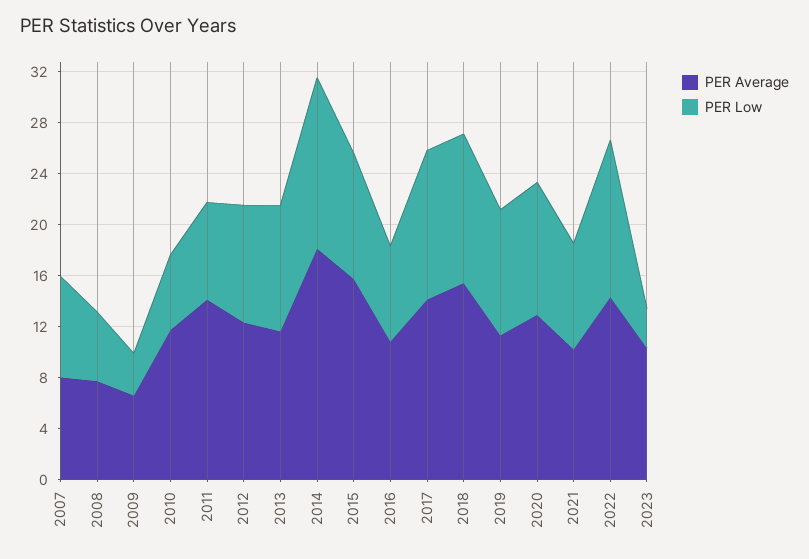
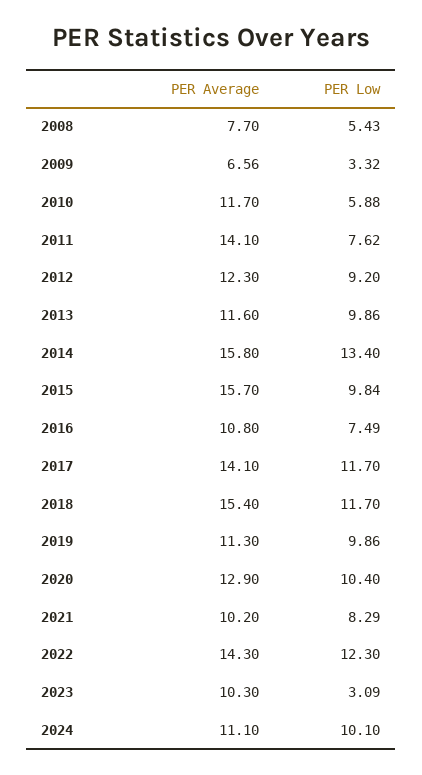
PER Average, 2007: 8 -> none
PER Low, 2007: 8 -> none
PER Average, 2014: 18 -> 15.8
PER Average, 2024: none -> 11.1
PER Low, 2024: none -> 10.1

